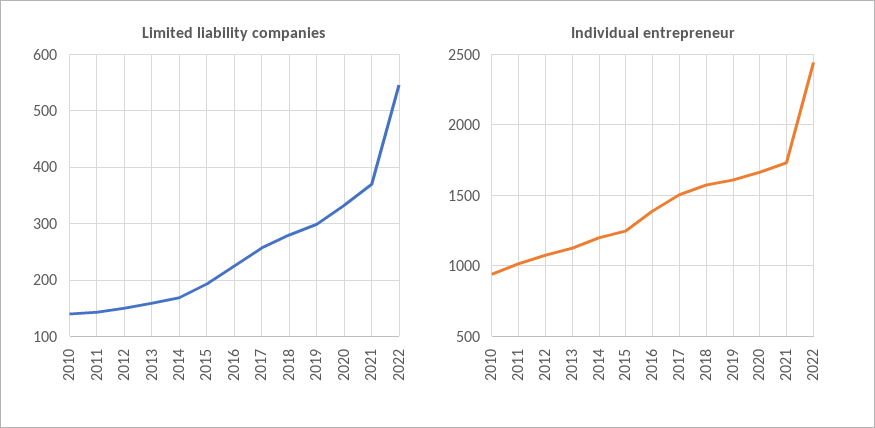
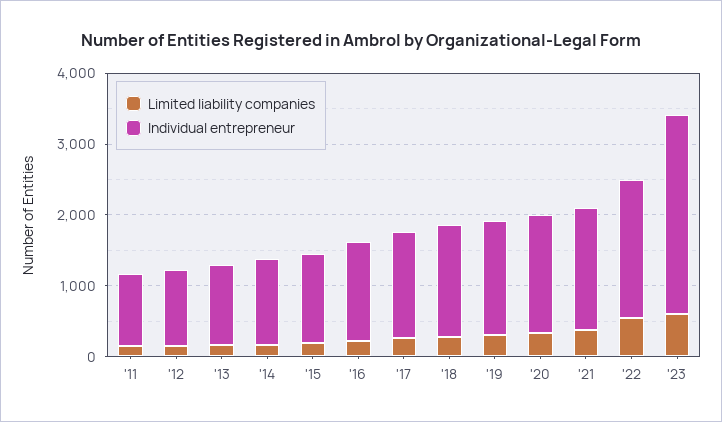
Limited liability companies, 2010: 140 -> none
Individual entrepreneur, 2010: 950 -> none
Individual entrepreneur, 2022: 2450 -> 2000
Limited liability companies, '23: none -> 600
Individual entrepreneur, '23: none -> 2800

